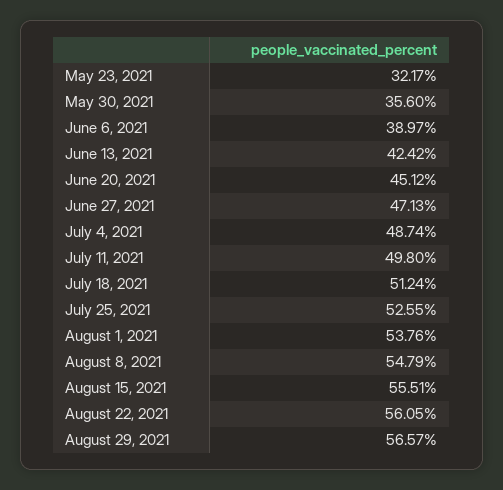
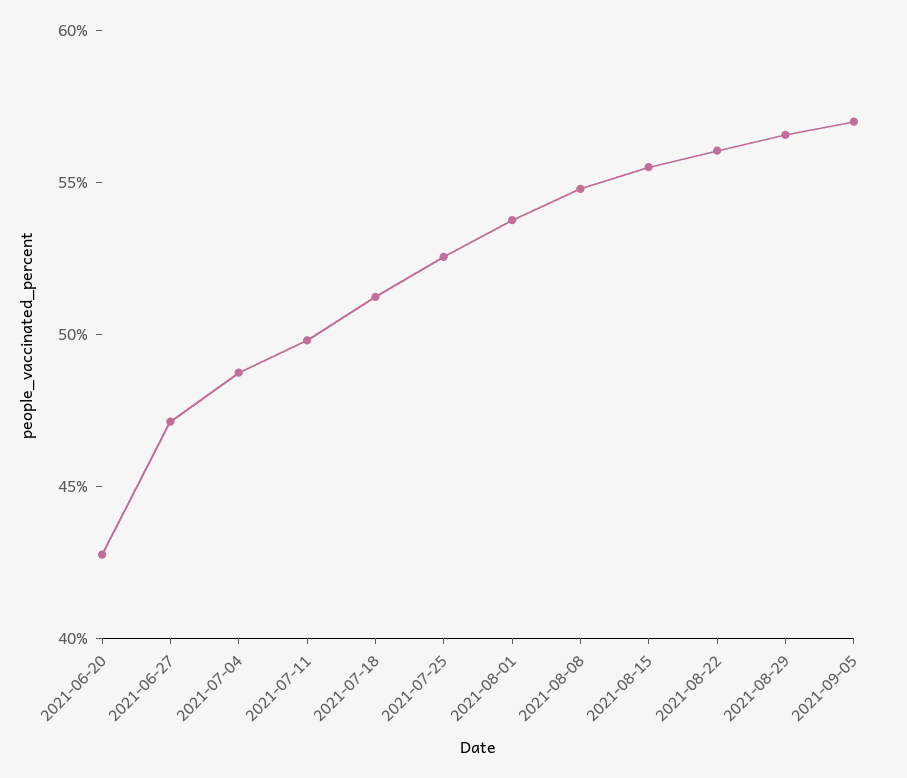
May 23, 2021: 32.17 -> none
May 30, 2021: 35.6 -> none
June 6, 2021: 38.97 -> none
June 13, 2021: 42.42 -> none
June 20, 2021: 45.12 -> 43
2021-09-05: none -> 57

